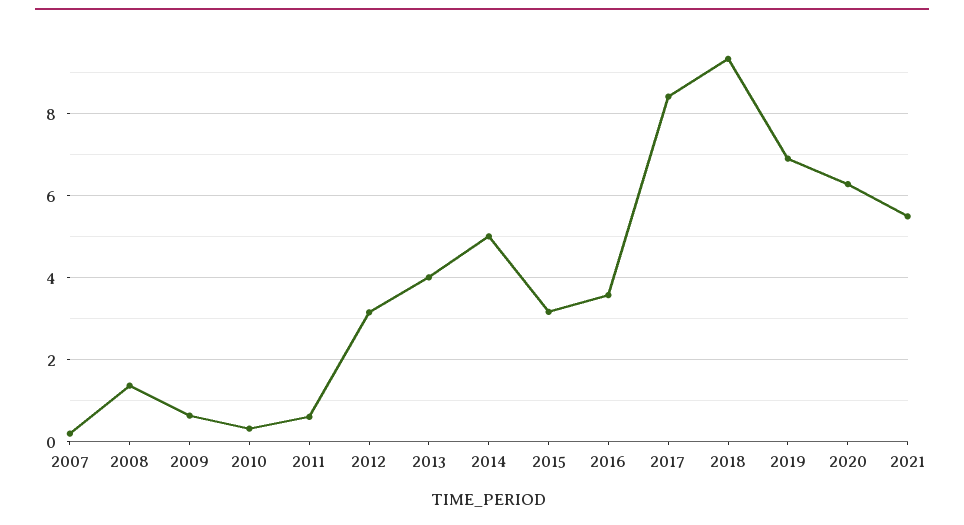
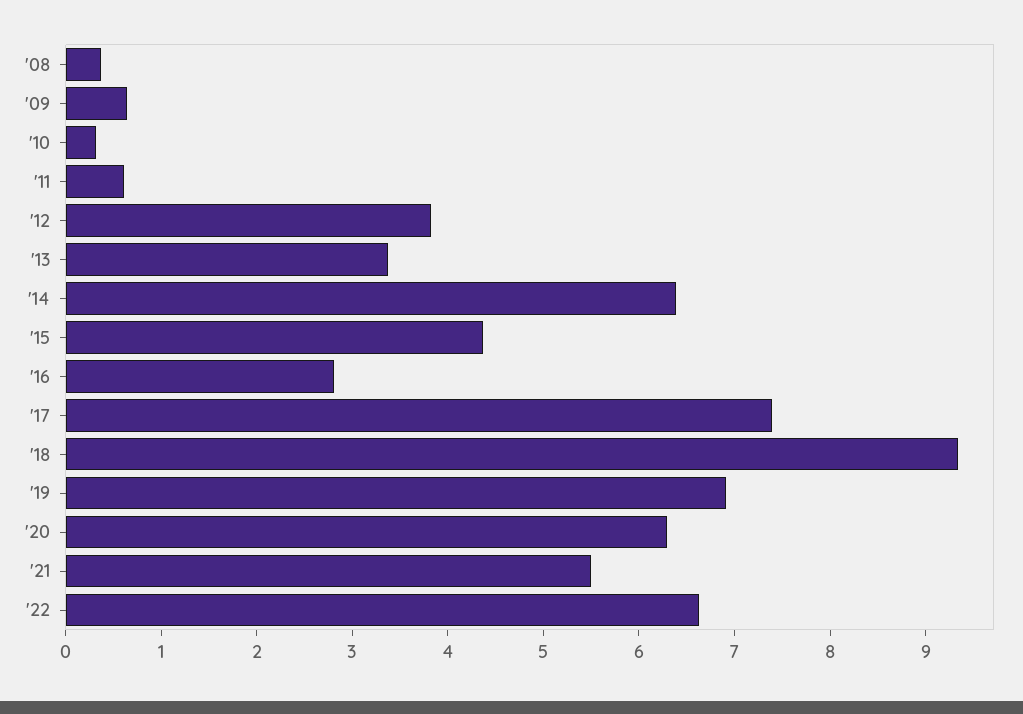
2007: 0.2 -> none
2008: 1.4 -> 0.4
2012: 3.2 -> 3.8
2013: 4 -> 3.4
2014: 5 -> 6.4
2015: 3.2 -> 4.4
2016: 3.6 -> 2.8
2017: 8.4 -> 7.4
'22: none -> 6.6

